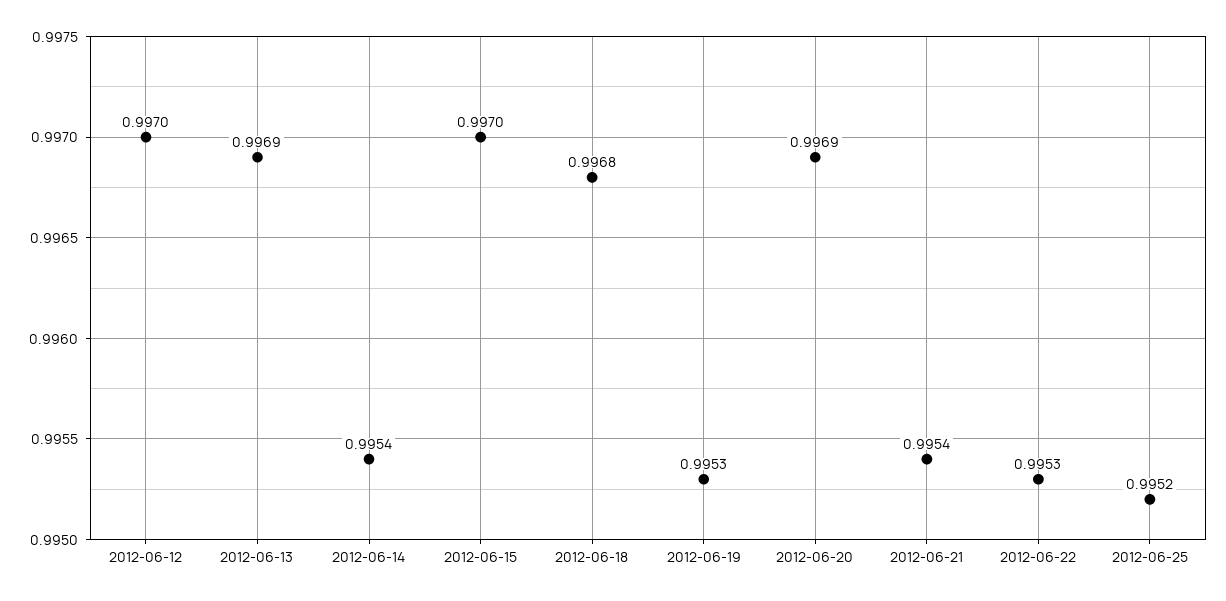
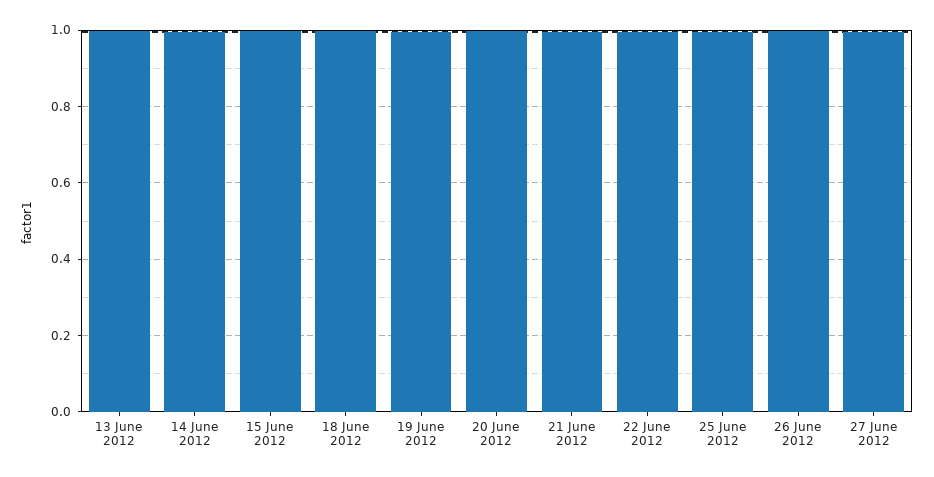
2012-06-12: 0.997 -> none
26 June 2012: none -> 1
27 June 2012: none -> 1

